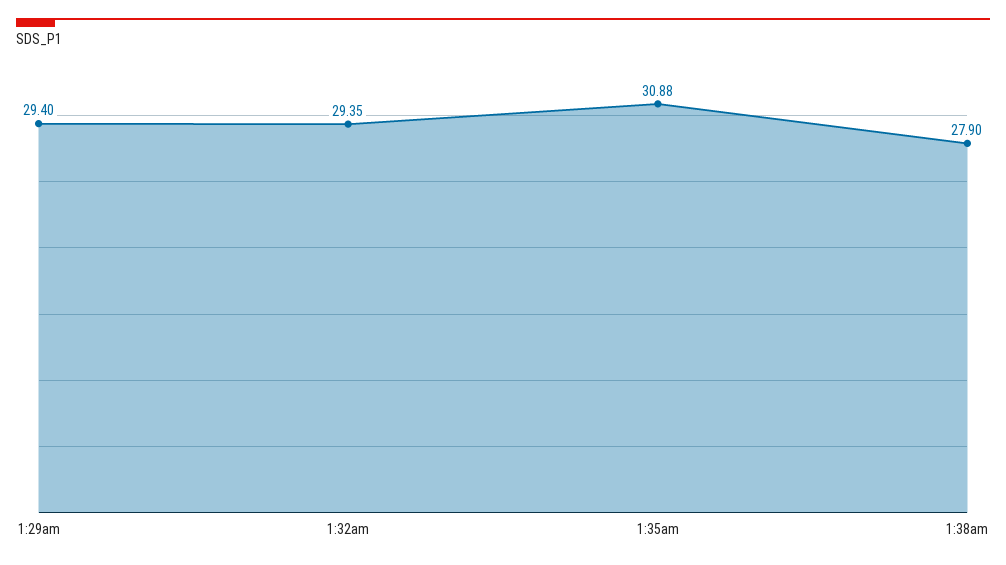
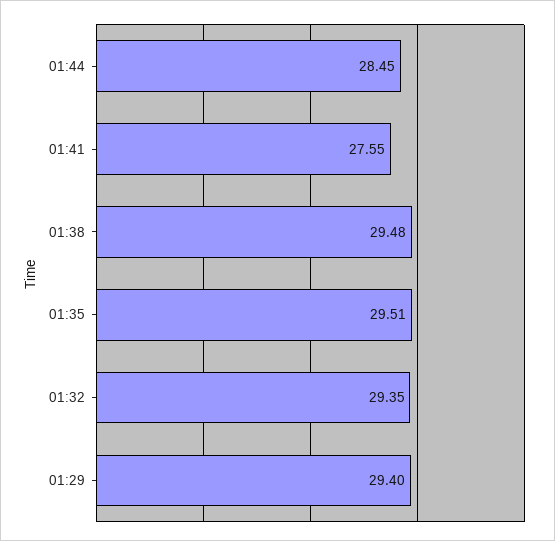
1:35am: 30.88 -> 29.51
1:38am: 27.9 -> 29.48
01:44: none -> 28.45
01:41: none -> 27.55

